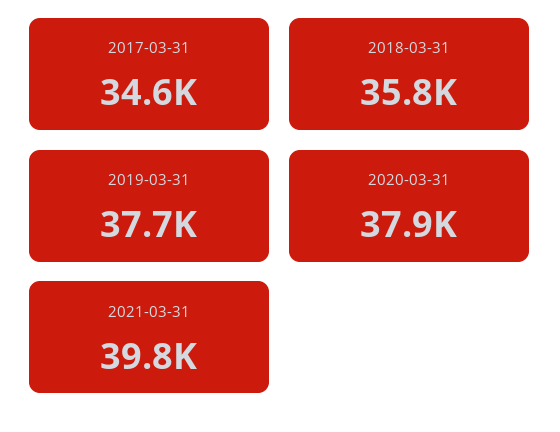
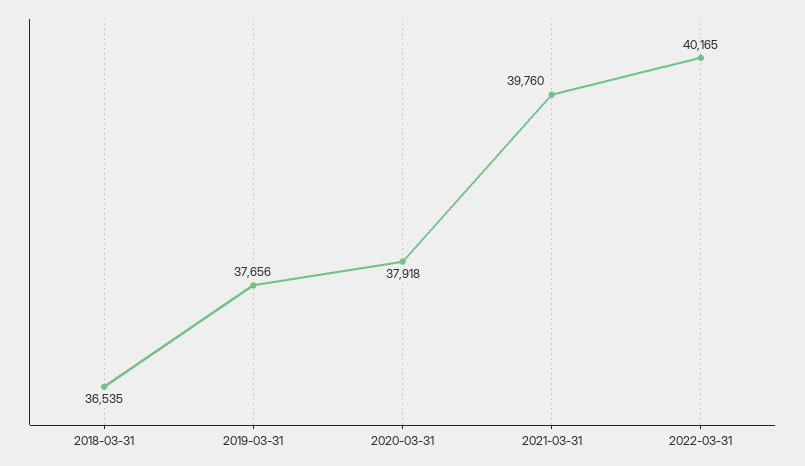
2017-03-31: 34600 -> none
2018-03-31: 35800 -> 36535
2022-03-31: none -> 40165

